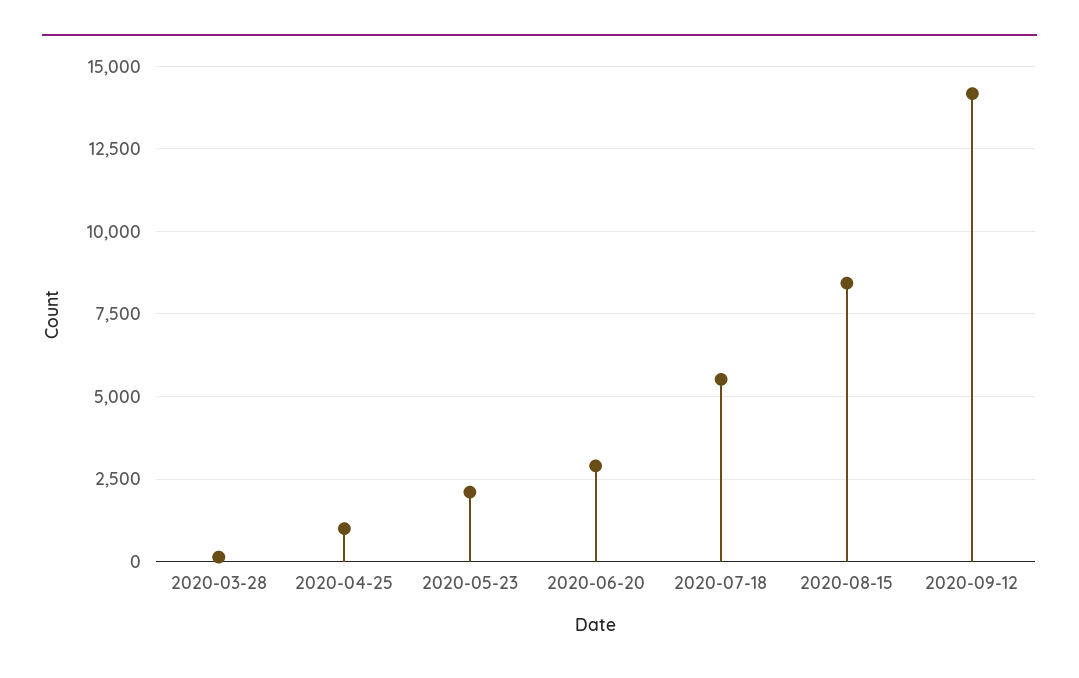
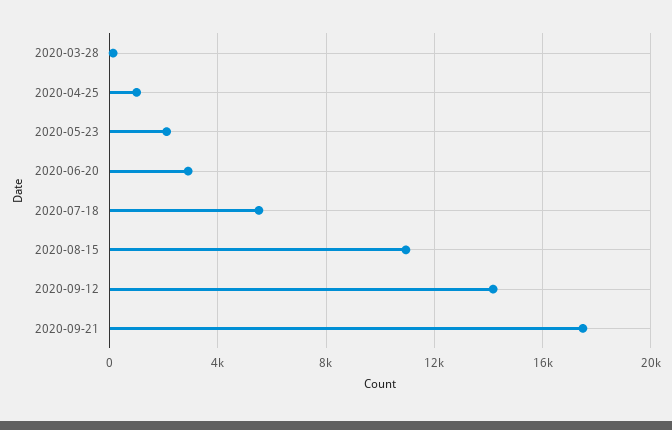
2020-08-15: 8500 -> 11000
2020-09-21: none -> 17500

